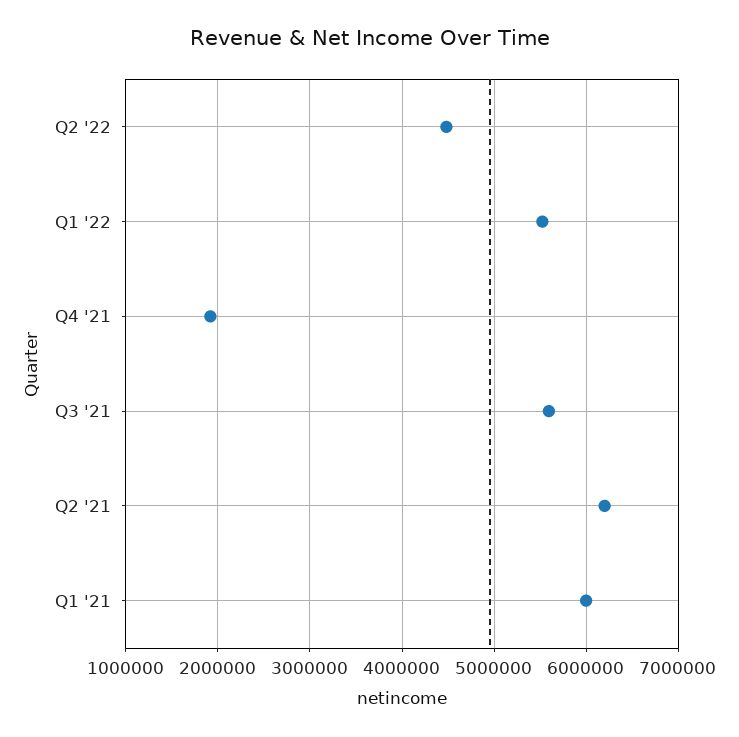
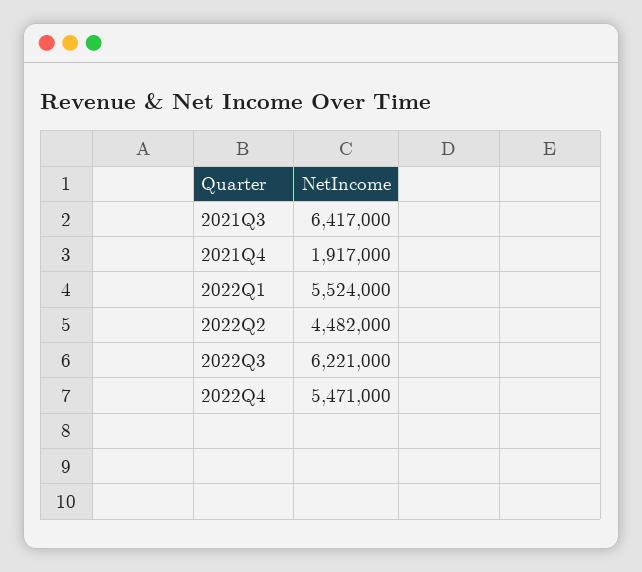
Q3 '21: 5600000 -> 6417000
Q2 '21: 6200000 -> none
Q1 '21: 6000000 -> none
2022Q3: none -> 6221000
2022Q4: none -> 5471000

